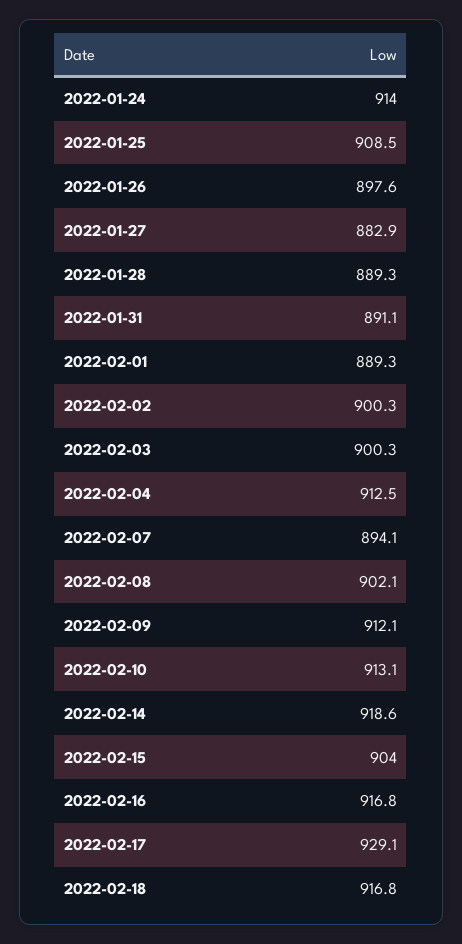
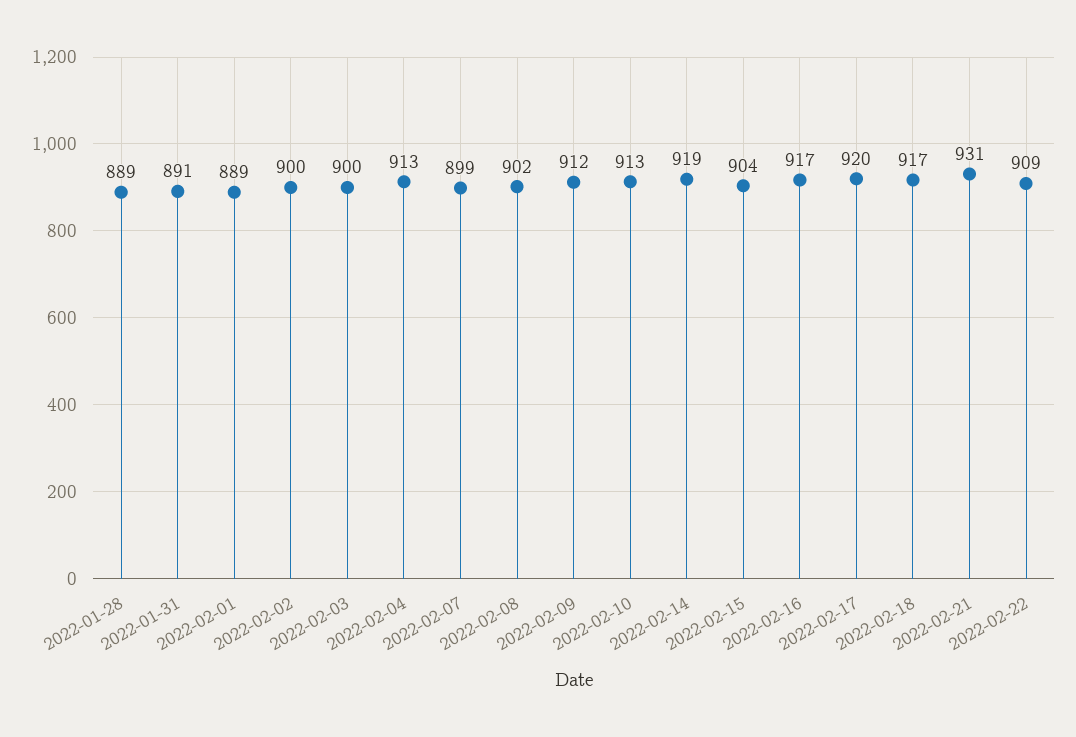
2022-01-24: 914 -> none
2022-01-25: 908.5 -> none
2022-01-26: 897.6 -> none
2022-01-27: 882.9 -> none
2022-02-07: 894.1 -> 899
2022-02-17: 929.1 -> 920
2022-02-21: none -> 931
2022-02-22: none -> 909

